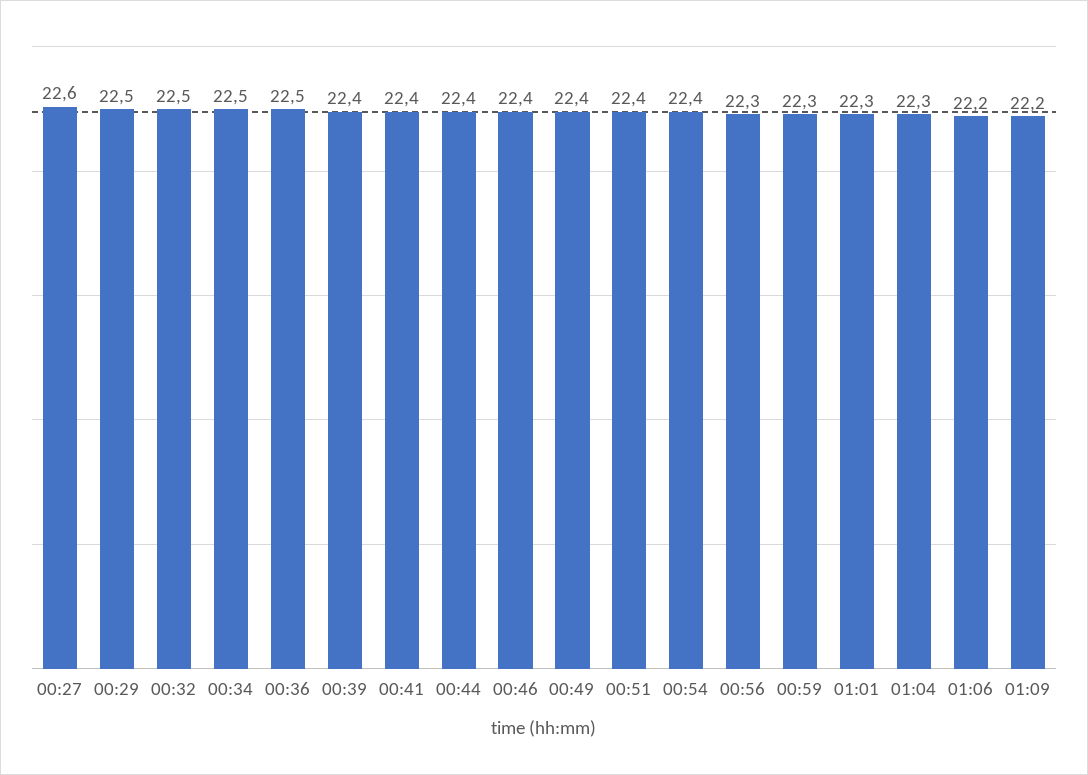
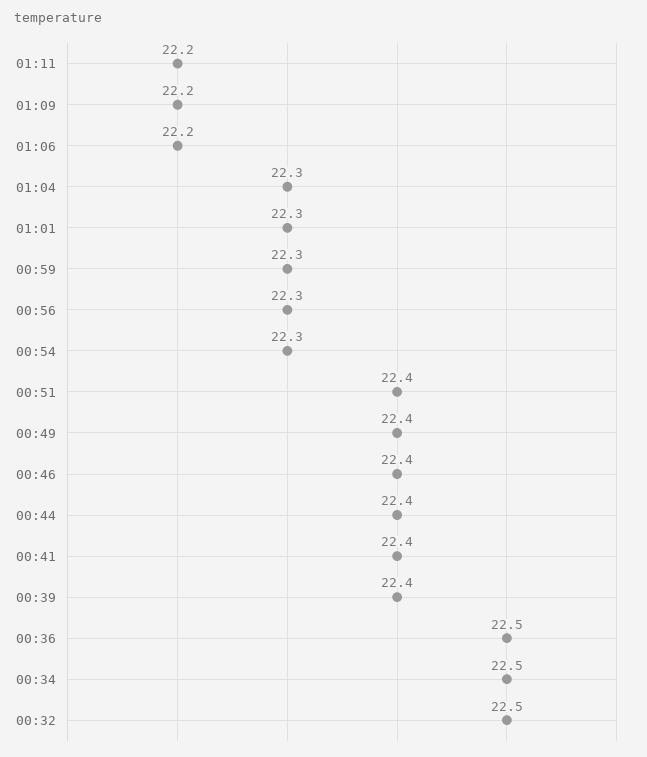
00:27: 22.6 -> none
00:29: 22.5 -> none
00:54: 22.4 -> 22.3
01:11: none -> 22.2

